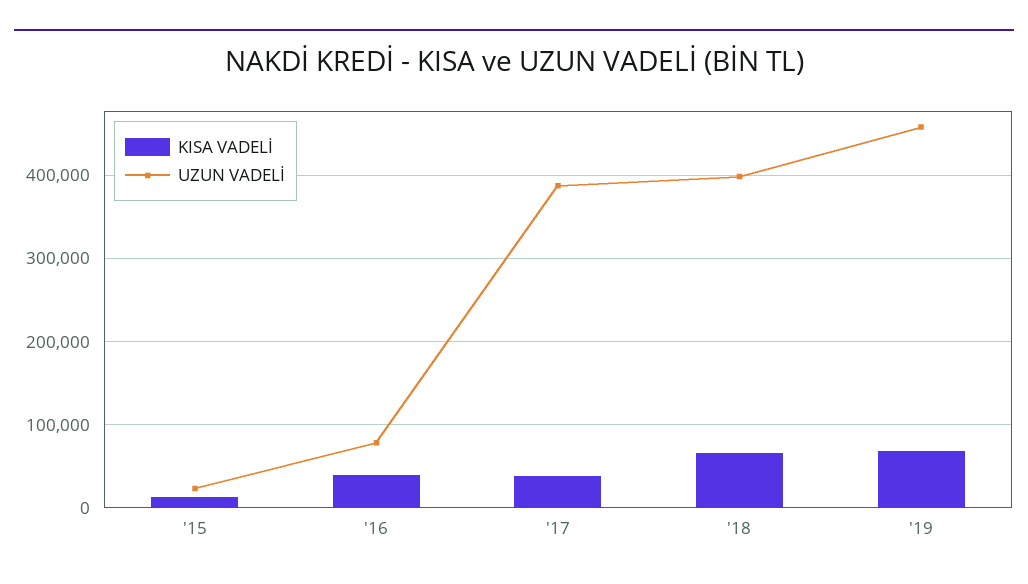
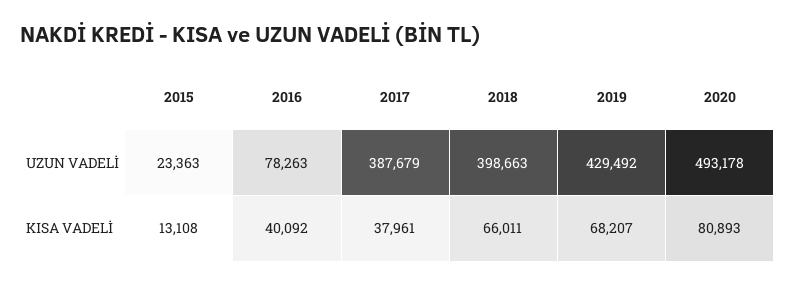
UZUN VADELİ, '19: 460000 -> 429492
UZUN VADELİ, 2020: none -> 493178
KISA VADELİ, 2020: none -> 80893

